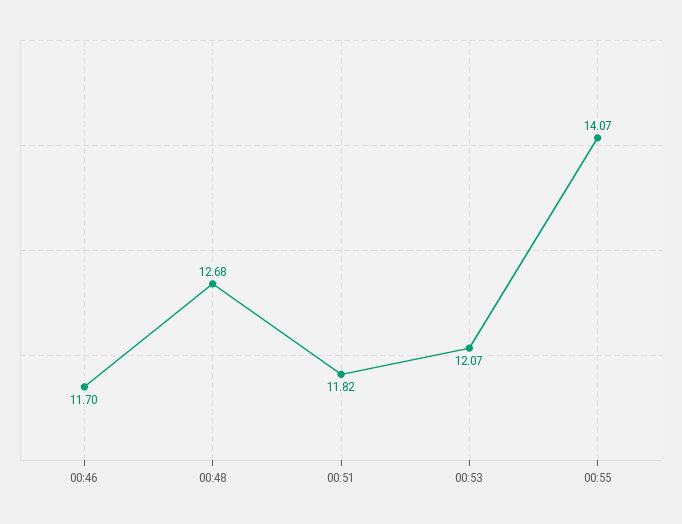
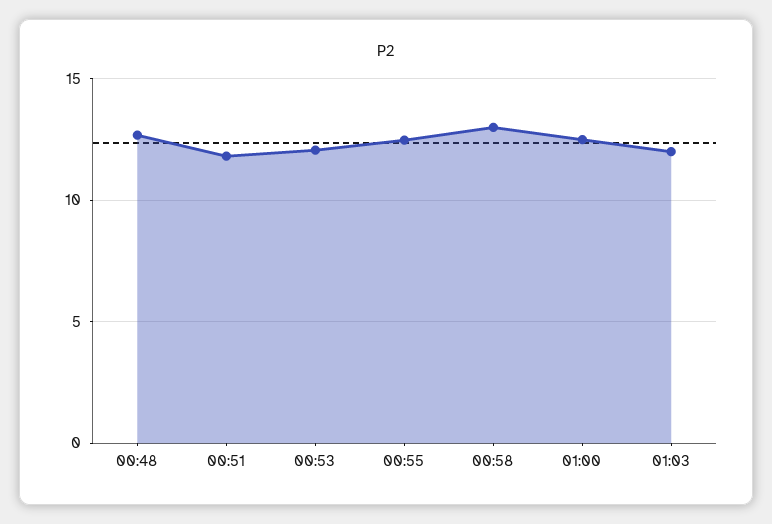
00:46: 11.7 -> none
00:55: 14.07 -> 12.5
00:58: none -> 13
01:00: none -> 12.5
01:03: none -> 12

